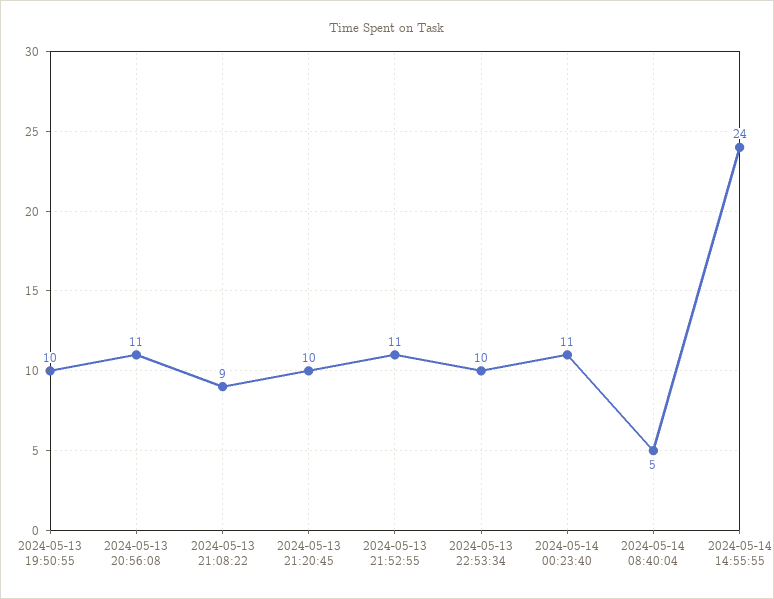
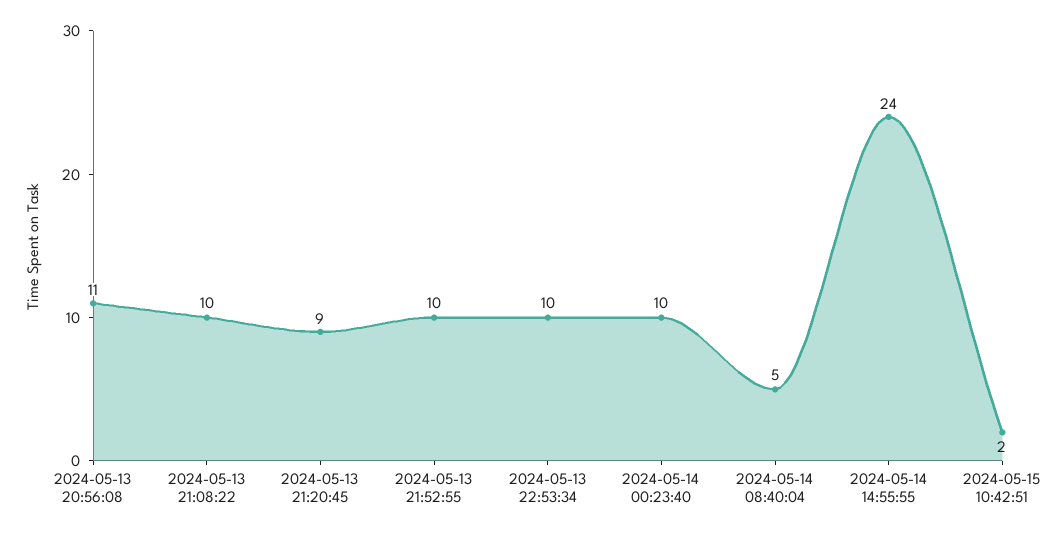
2024-05-13 19:50:55: 10 -> none
2024-05-13 21:08:22: 9 -> 10
2024-05-13 21:20:45: 10 -> 9
2024-05-13 21:52:55: 11 -> 10
2024-05-14 00:23:40: 11 -> 10
2024-05-15 10:42:51: none -> 2

